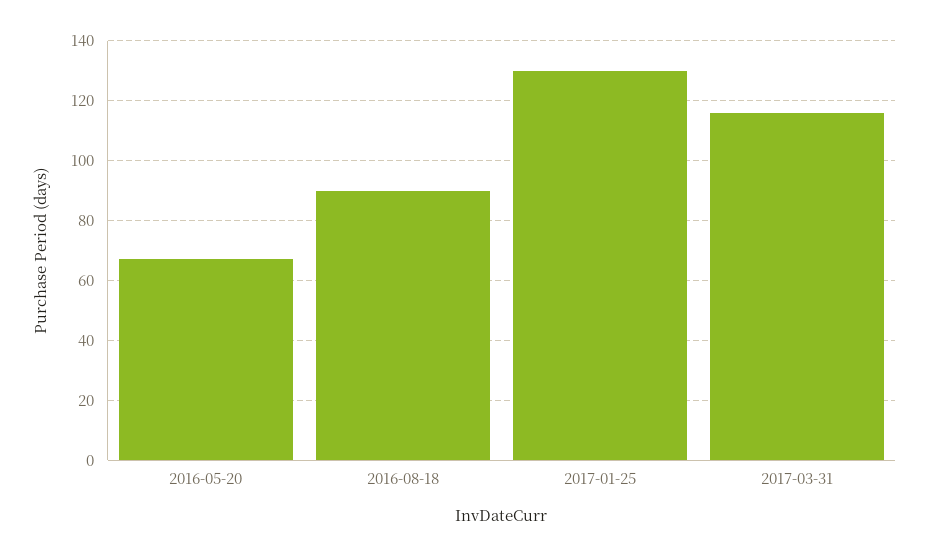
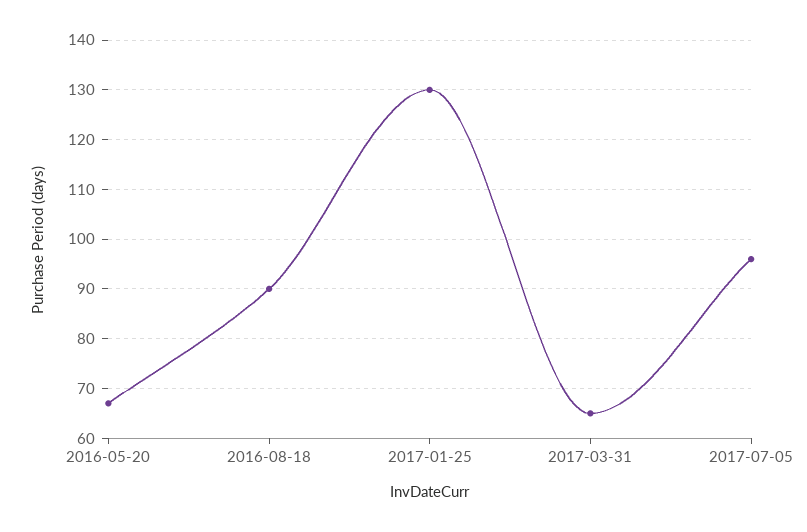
2017-03-31: 115 -> 65
2017-07-05: none -> 95

